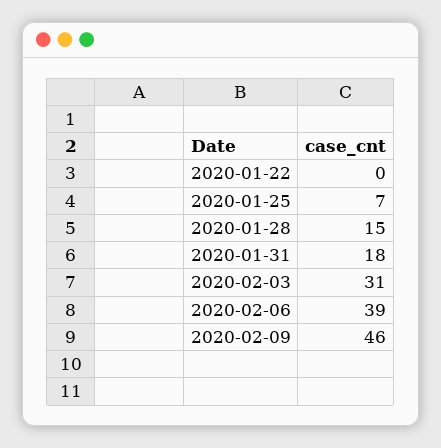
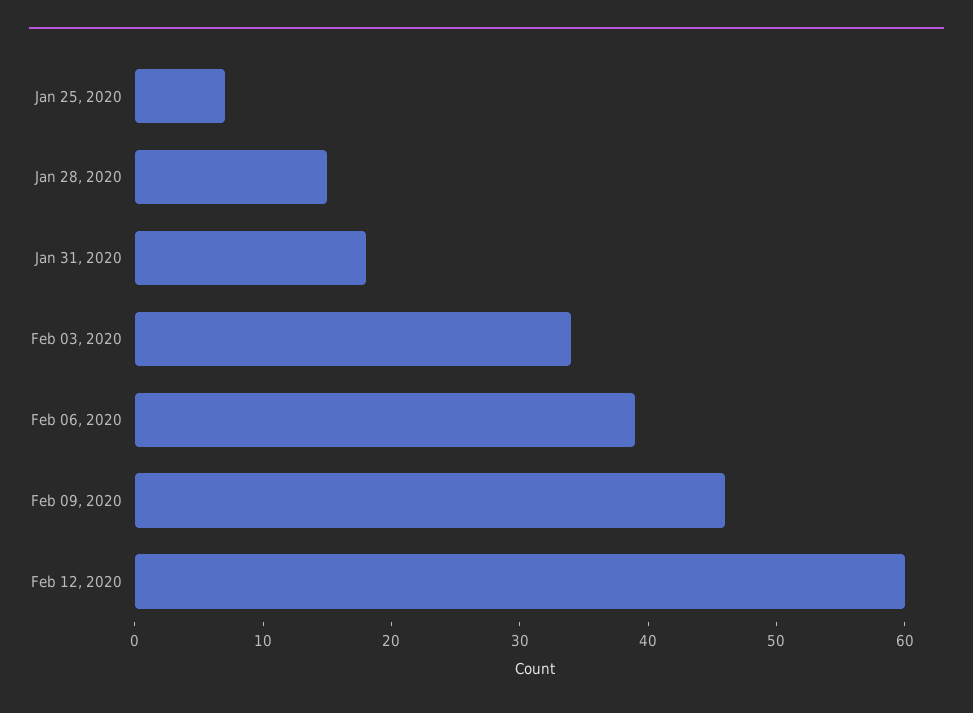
2020-01-22: 0 -> none
2020-02-03: 31 -> 34
Feb 12, 2020: none -> 60

